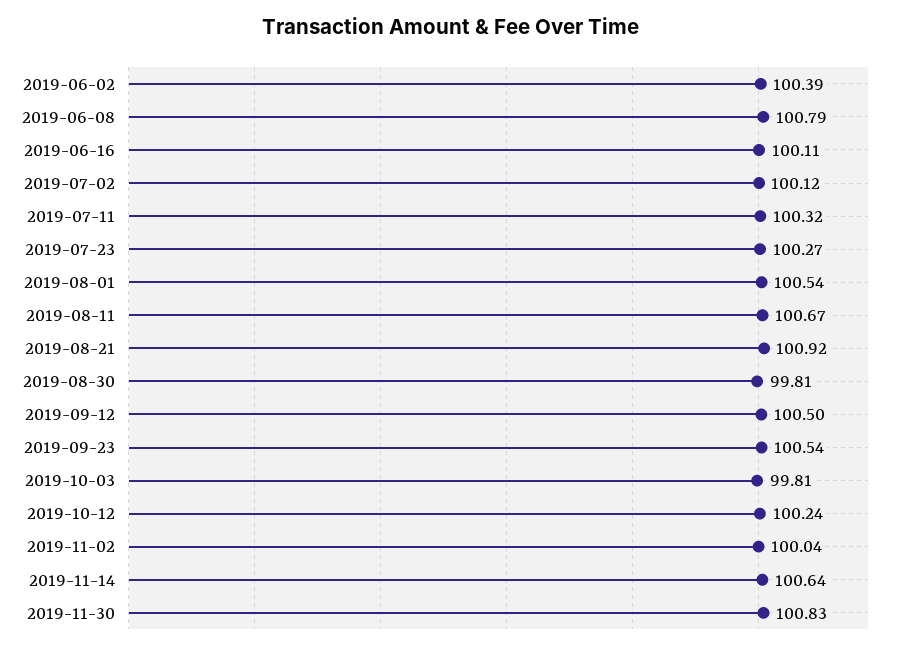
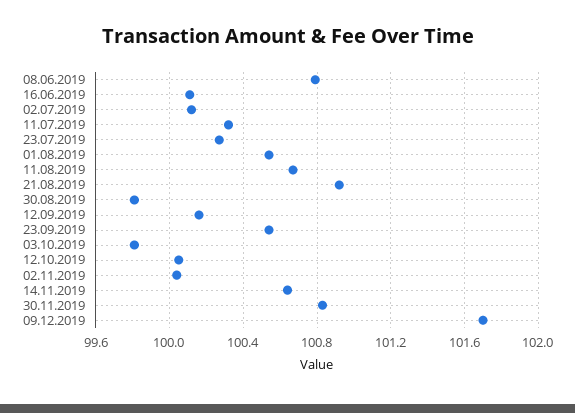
2019-06-02: 100.39 -> none
2019-09-12: 100.5 -> 100.15
2019-10-12: 100.24 -> 100.05
09.12.2019: none -> 101.7

